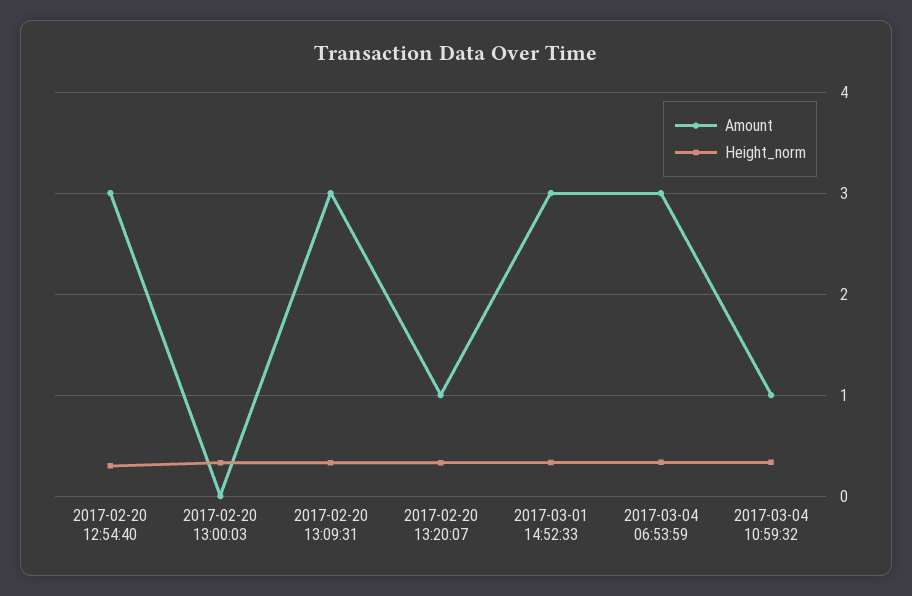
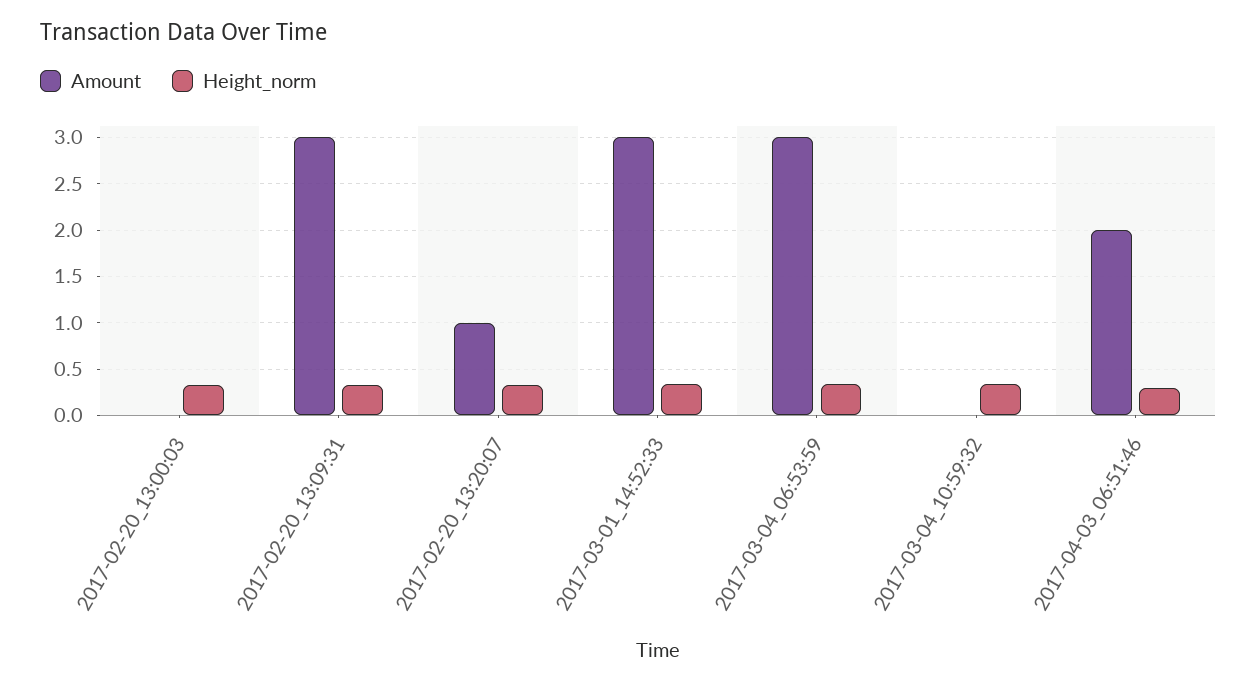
Amount, 2017-02-20 12:54:40: 3 -> none
Height_norm, 2017-02-20 12:54:40: 0.3 -> none
Amount, 2017-03-04 10:59:32: 1 -> 0
Amount, 2017-04-03_06:51:46: none -> 2
Height_norm, 2017-04-03_06:51:46: none -> 0.3

